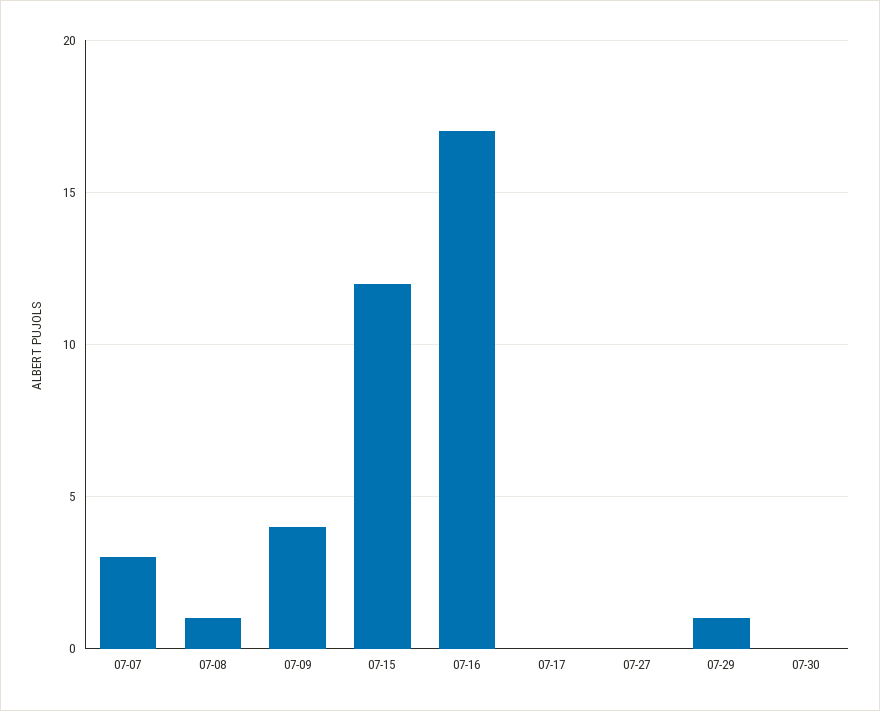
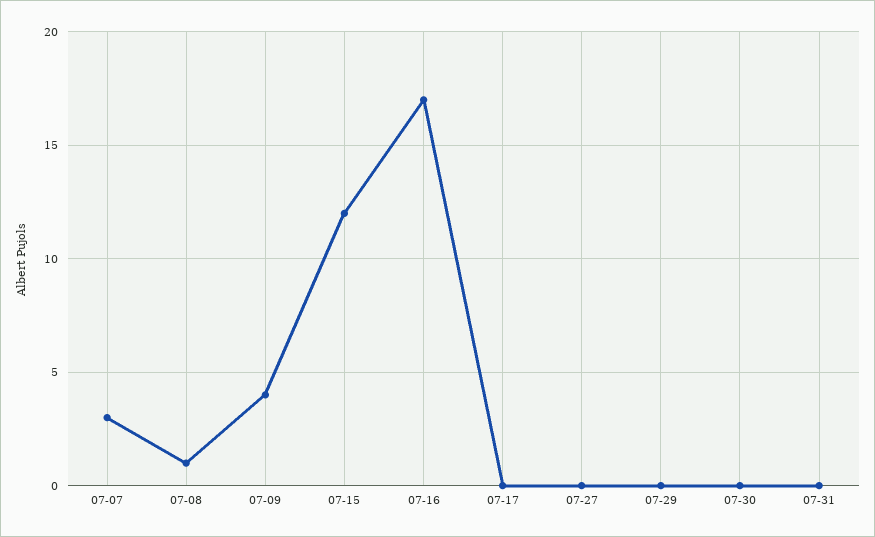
07-29: 1 -> 0
07-31: none -> 0

